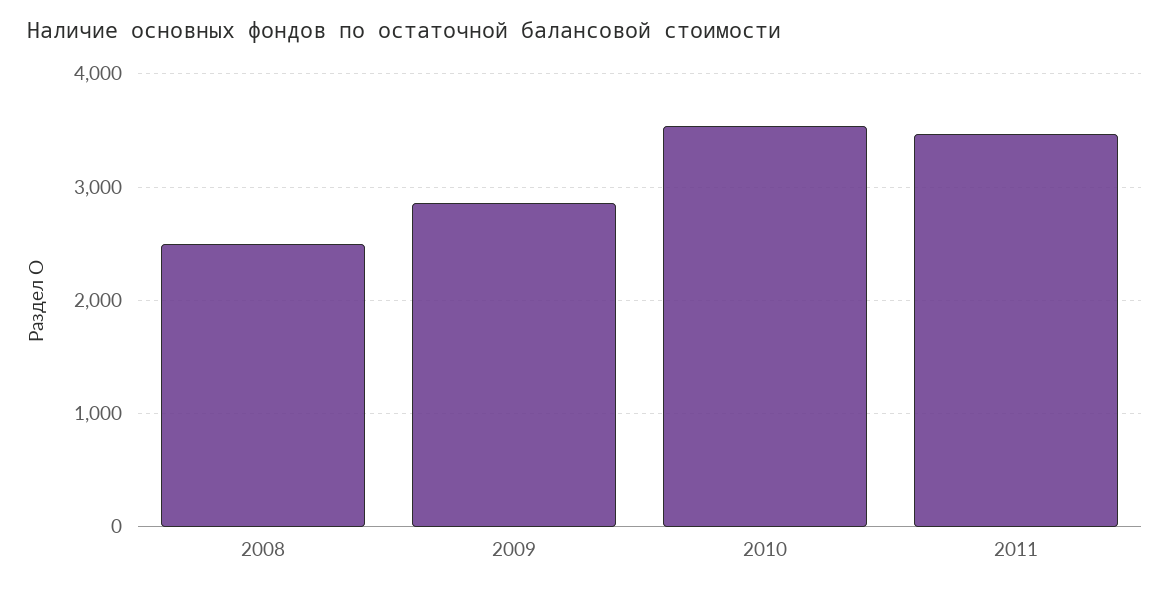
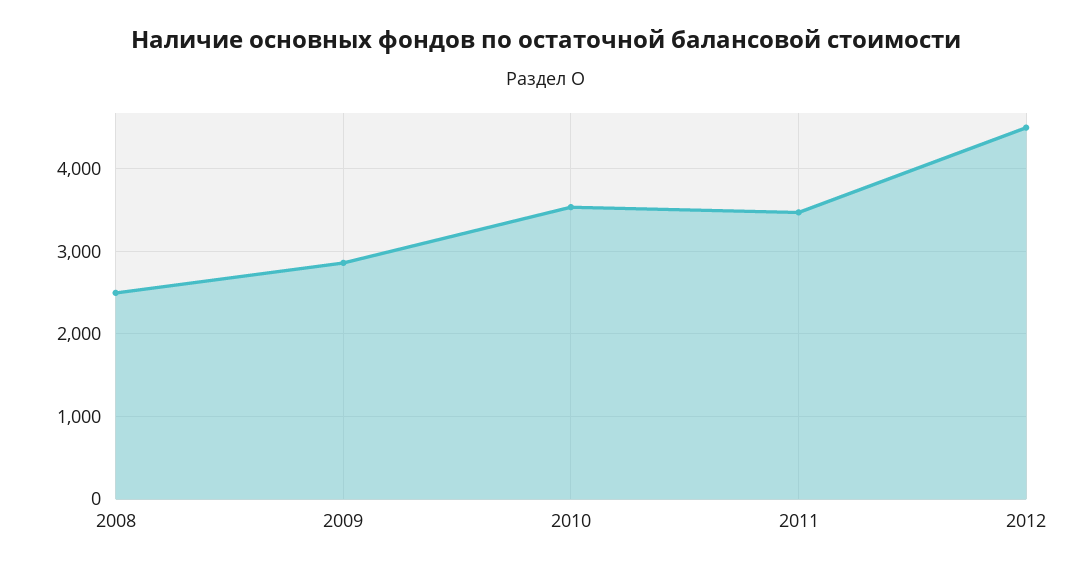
2012: none -> 4500

